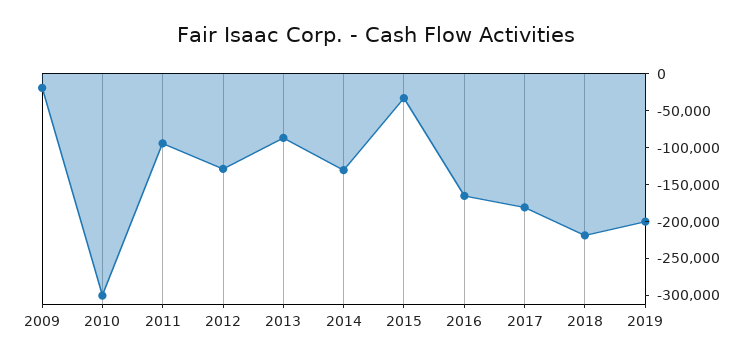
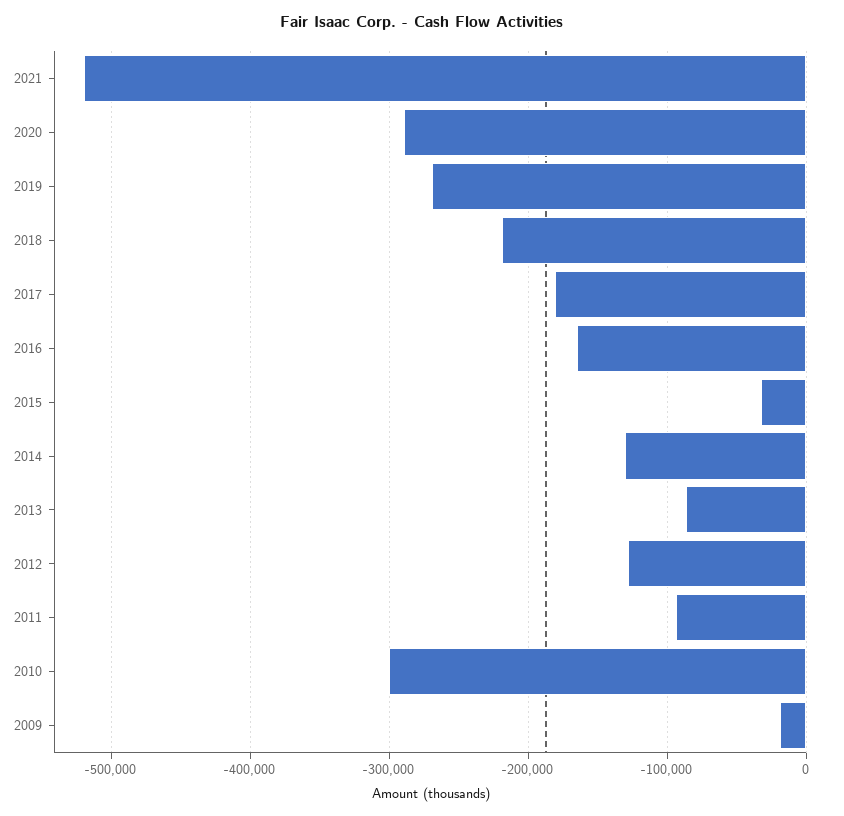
2019: -200000 -> -270000
2021: none -> -520000
2020: none -> -290000

